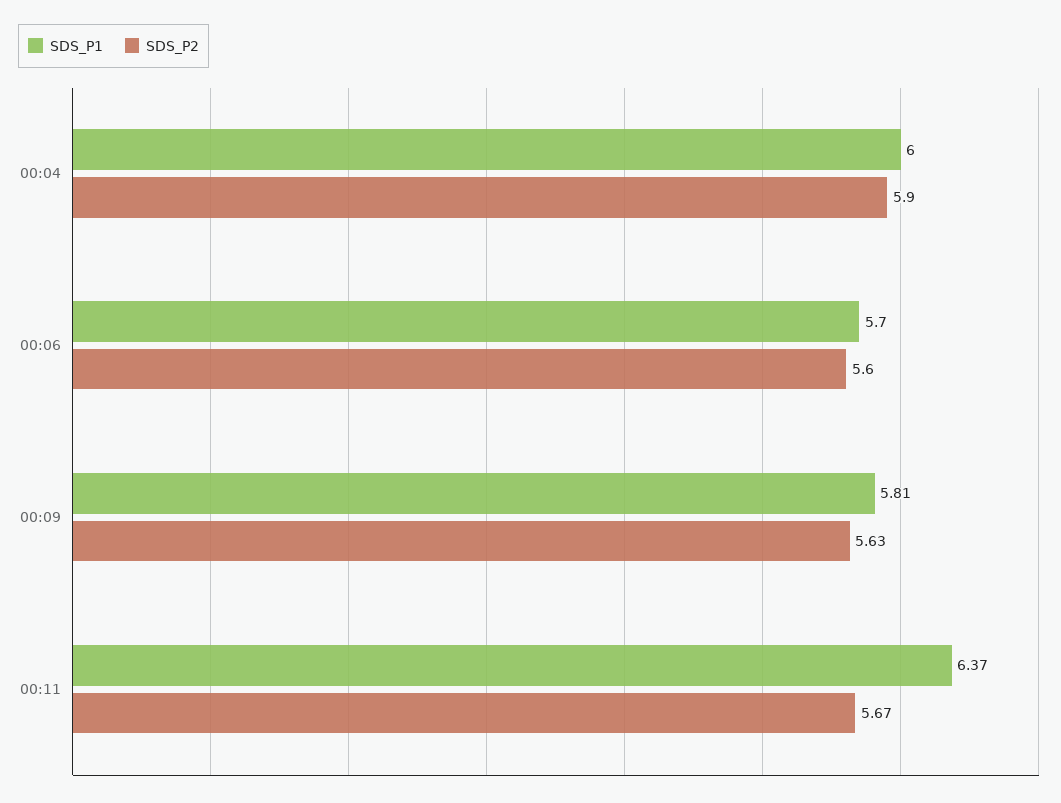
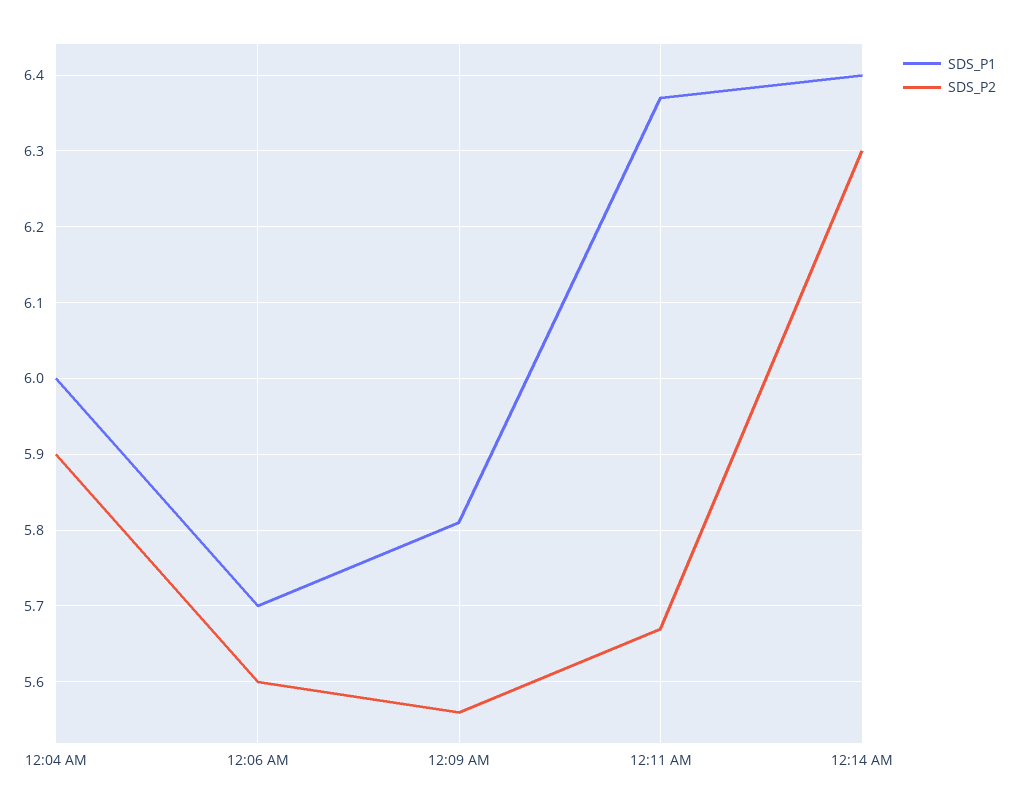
SDS_P2, 00:09: 5.63 -> 5.56
SDS_P1, 12:14 AM: none -> 6.4
SDS_P2, 12:14 AM: none -> 6.3

